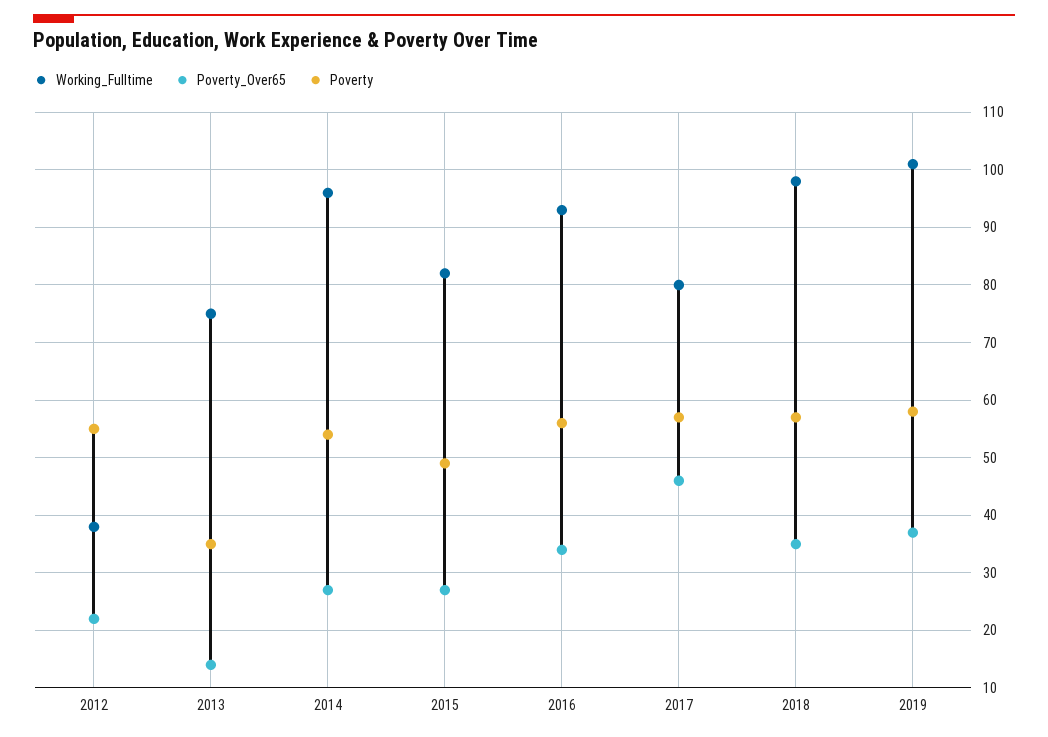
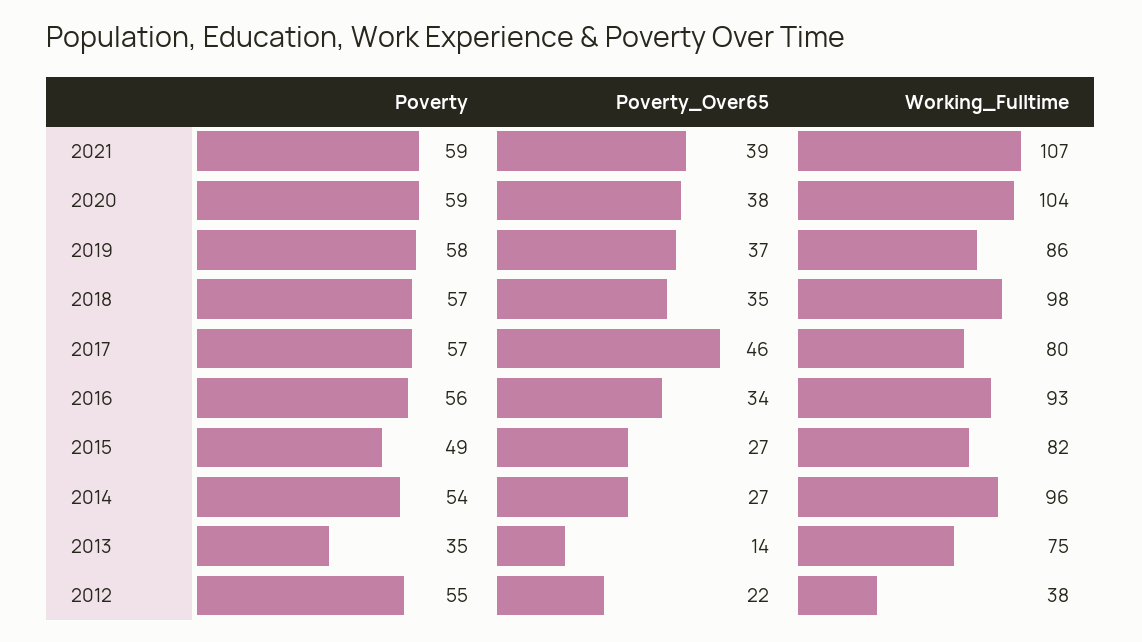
Working_Fulltime, 2019: 100 -> 86
Poverty, 2021: none -> 59
Poverty_Over65, 2021: none -> 39
Working_Fulltime, 2021: none -> 107
Poverty, 2020: none -> 59
Poverty_Over65, 2020: none -> 38
Working_Fulltime, 2020: none -> 104

